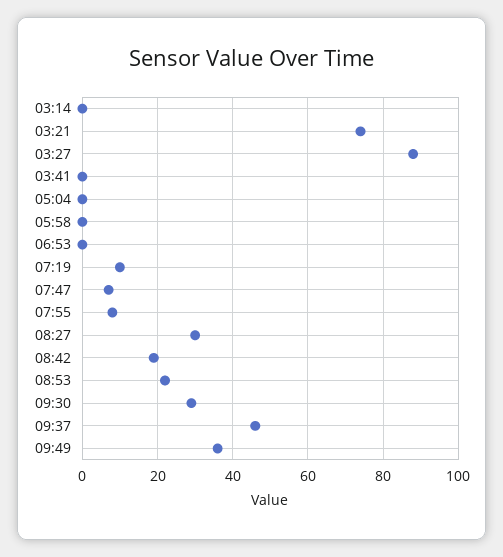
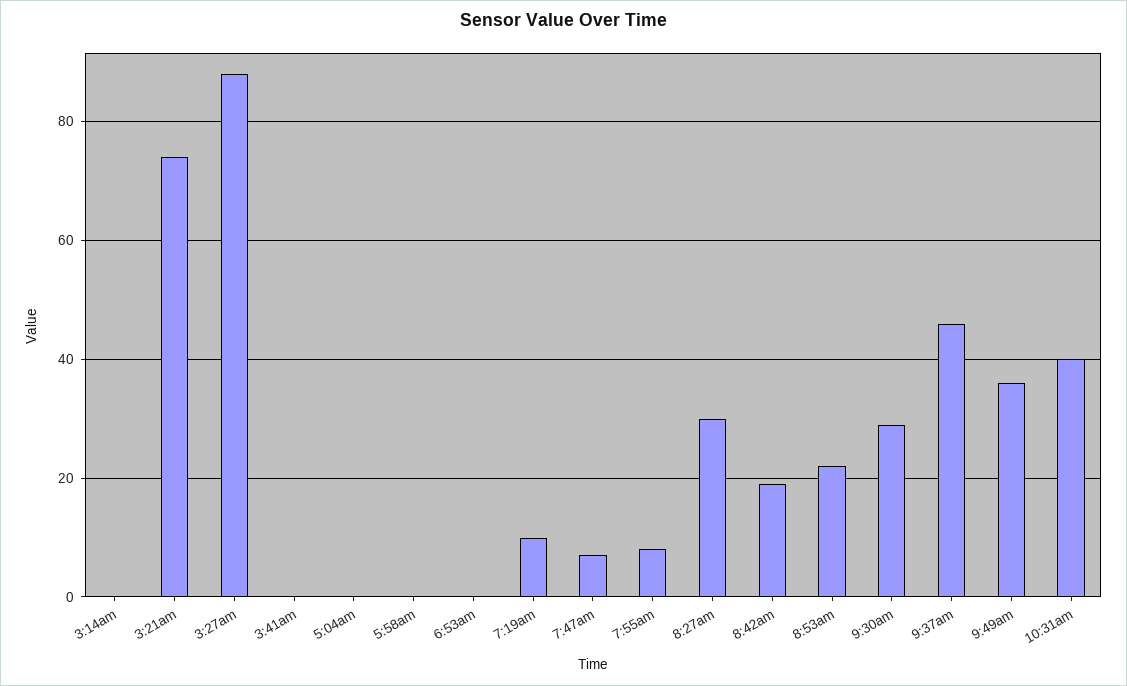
10:31am: none -> 40

